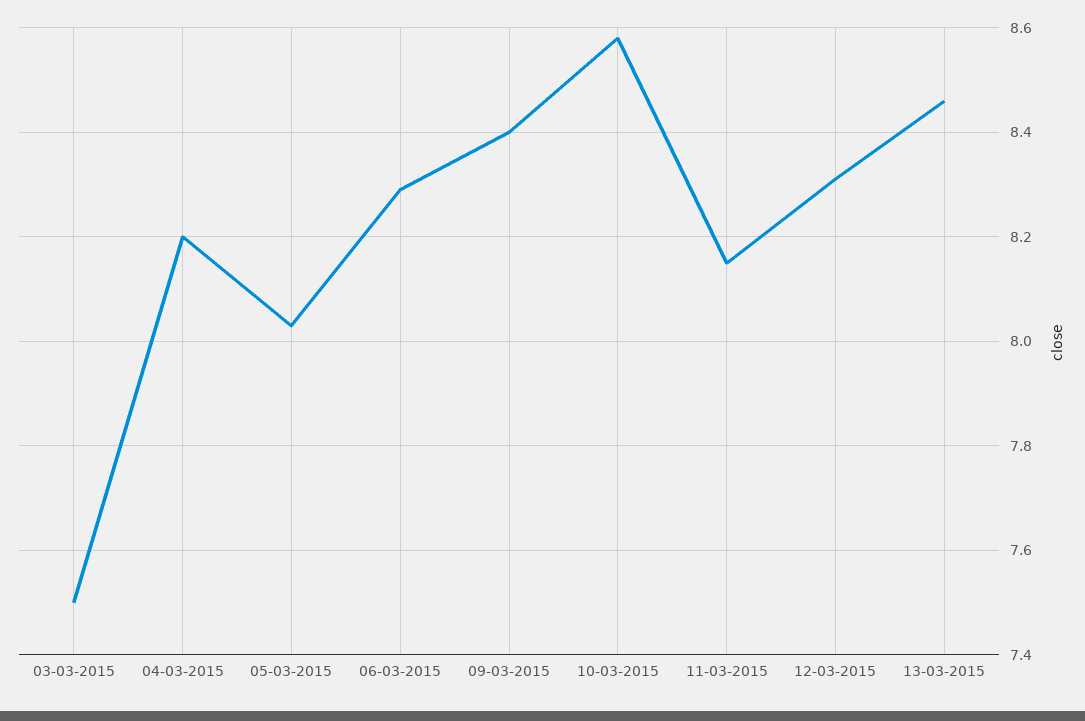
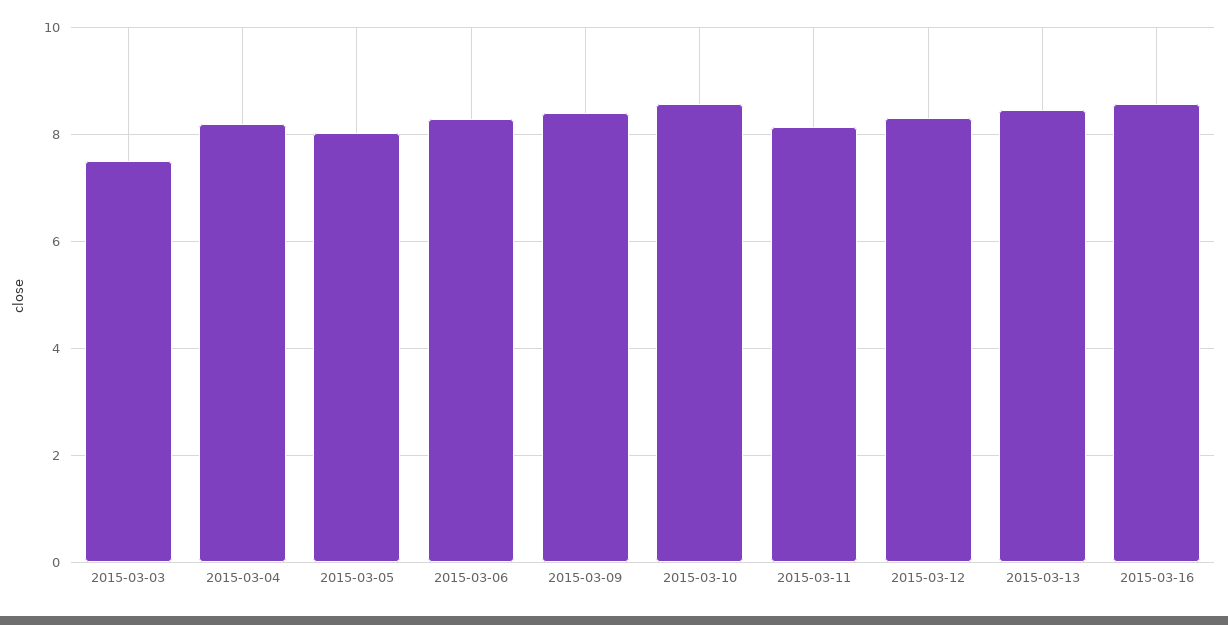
2015-03-16: none -> 8.6

